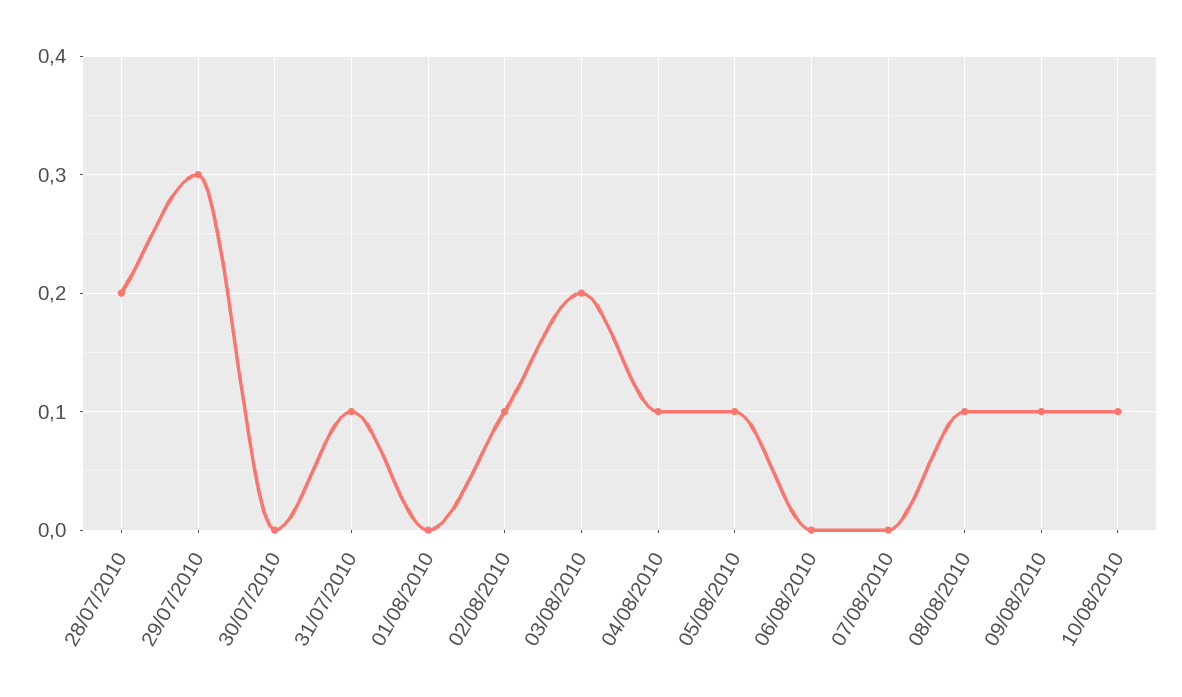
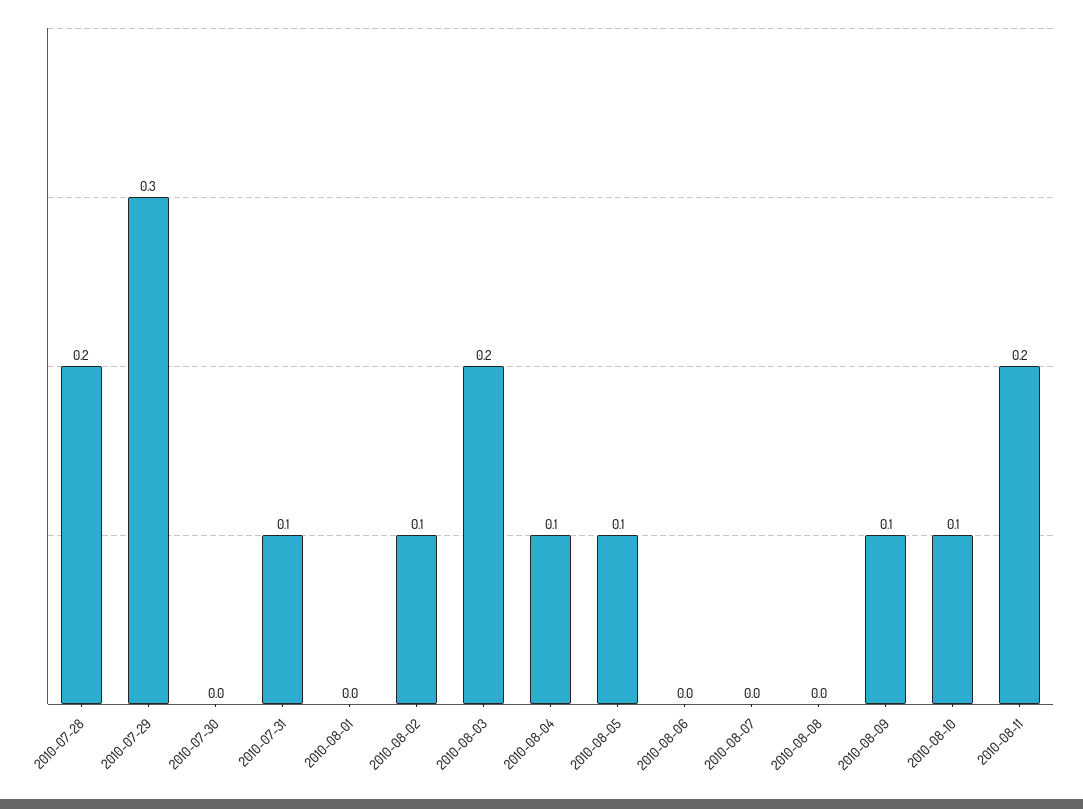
08/08/2010: 0.1 -> 0
2010-08-11: none -> 0.2

